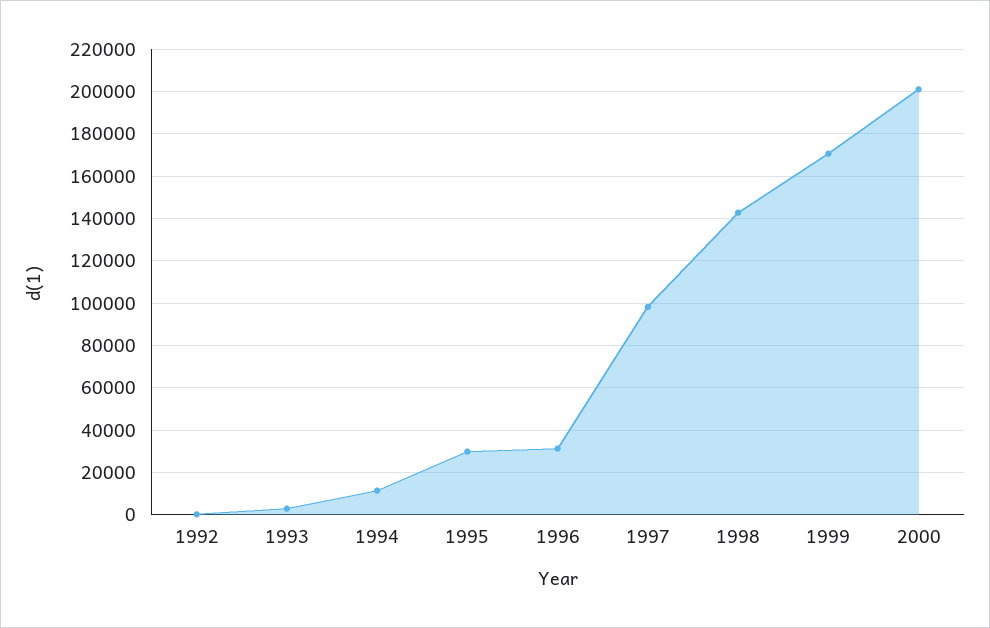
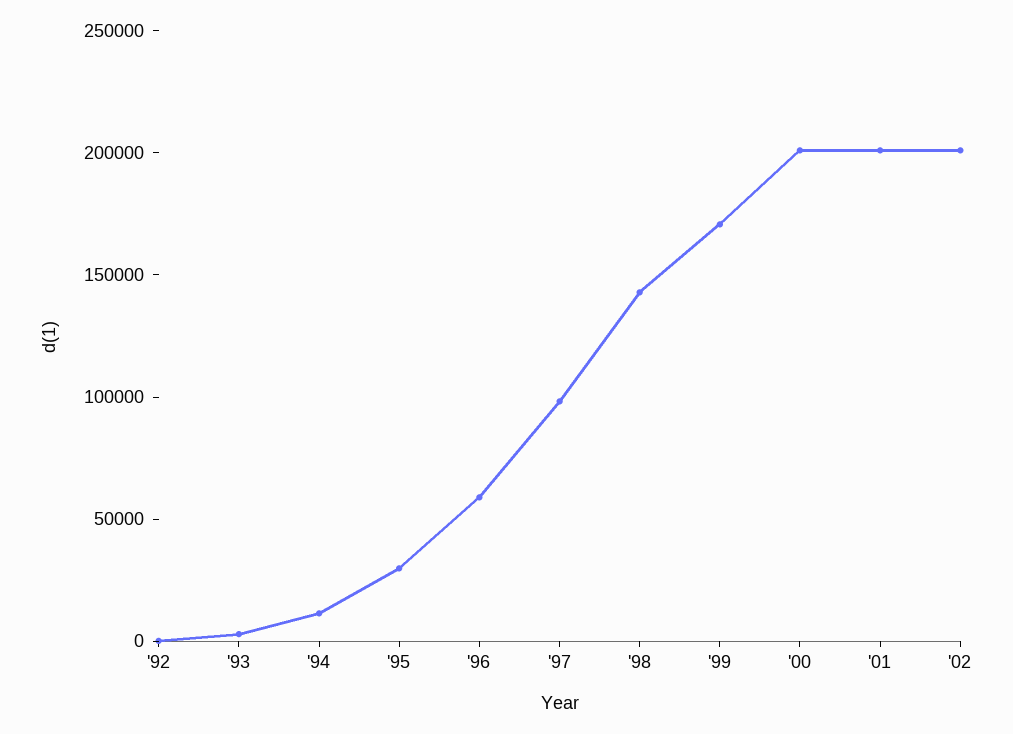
1996: 30000 -> 60000
'01: none -> 200000
'02: none -> 200000

